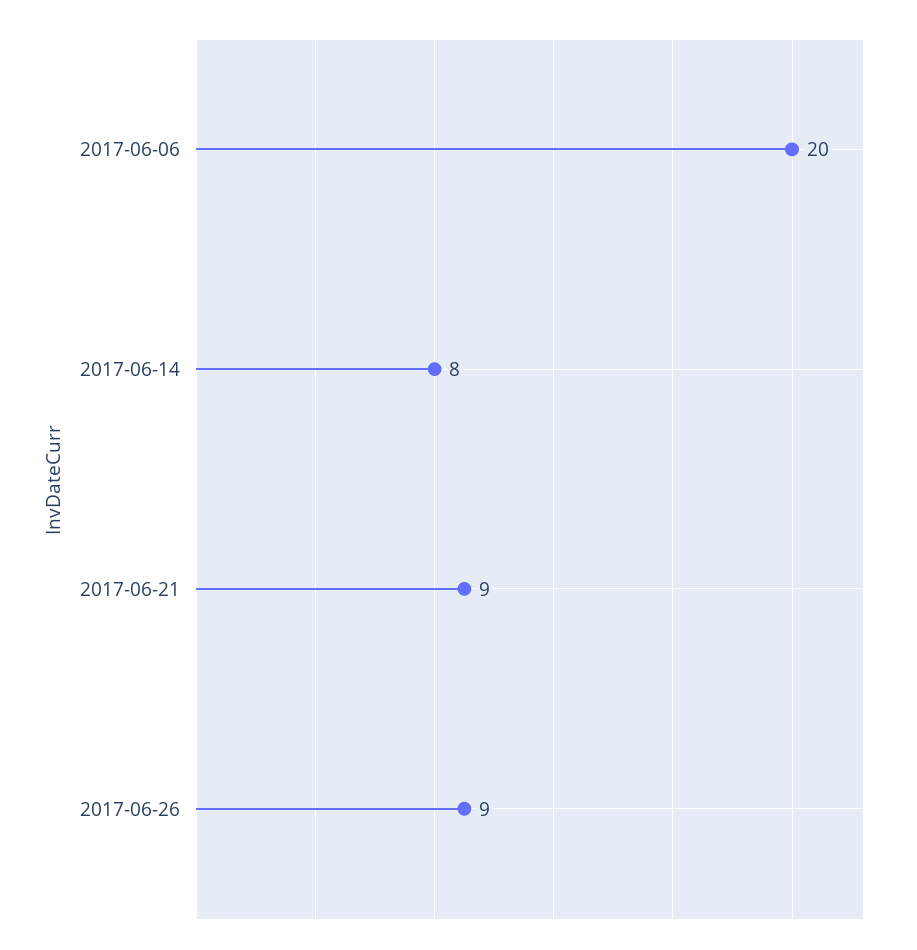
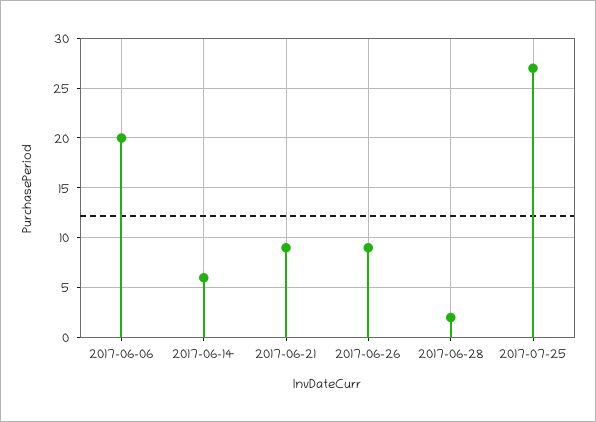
2017-06-14: 8 -> 6
2017-06-28: none -> 2
2017-07-25: none -> 27

